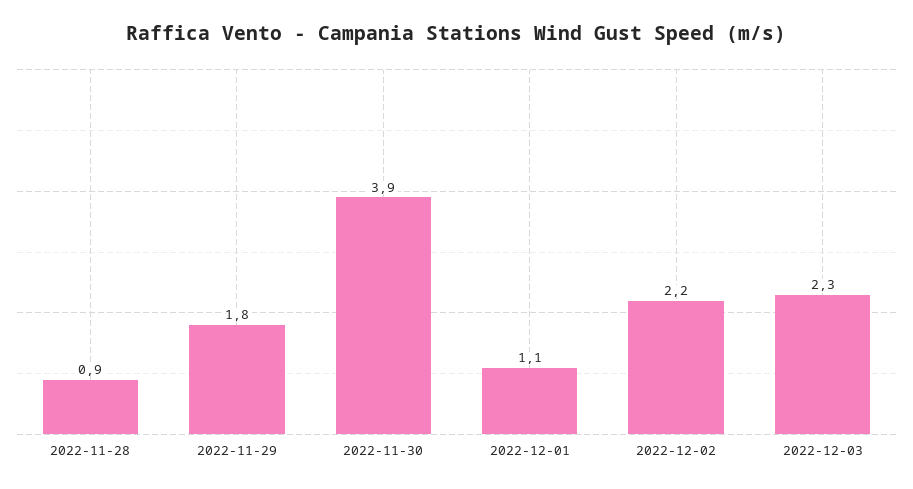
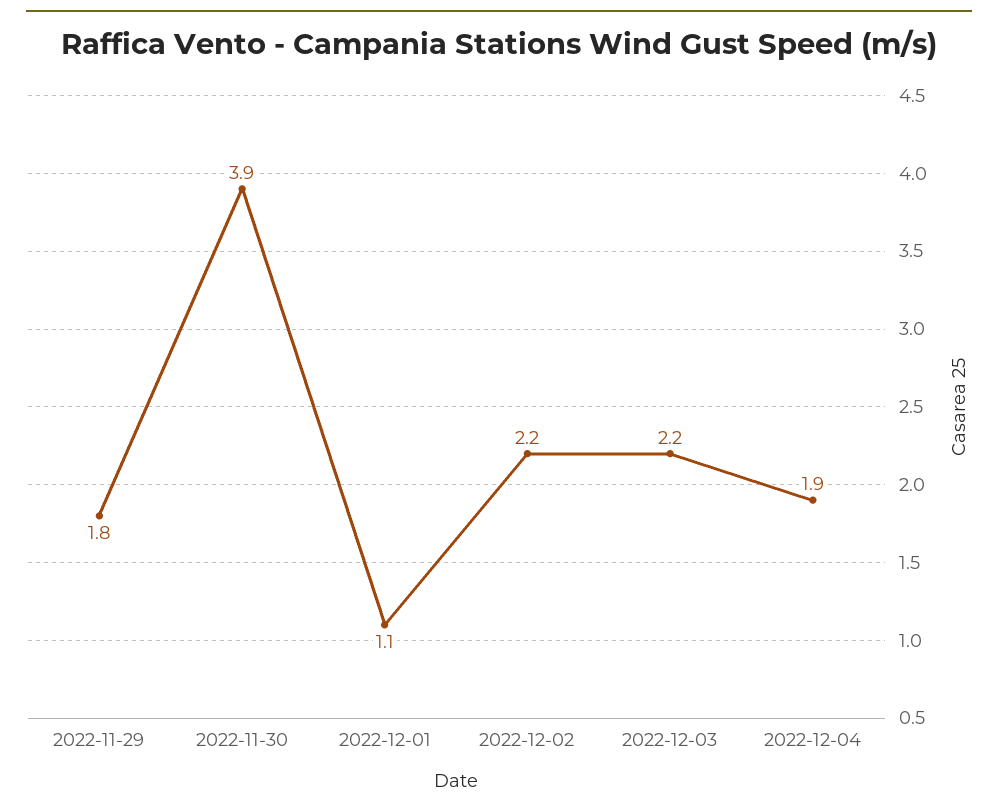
2022-11-28: 0.9 -> none
2022-12-03: 2.3 -> 2.2
2022-12-04: none -> 1.9

